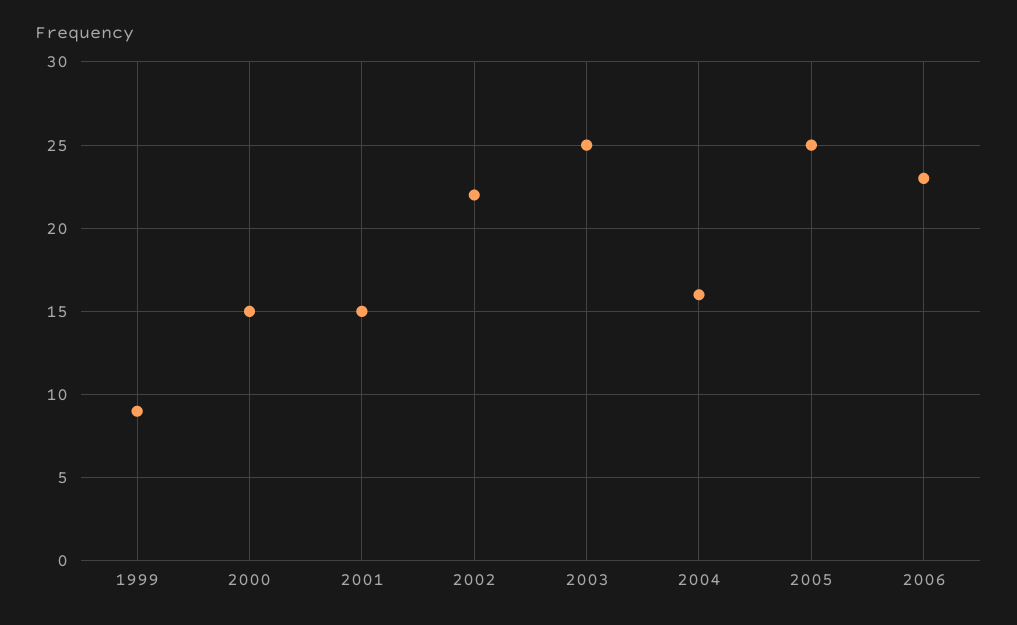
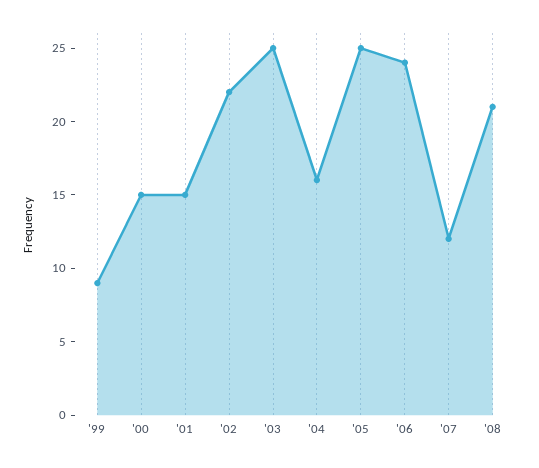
2006: 23 -> 24
'07: none -> 12
'08: none -> 21

